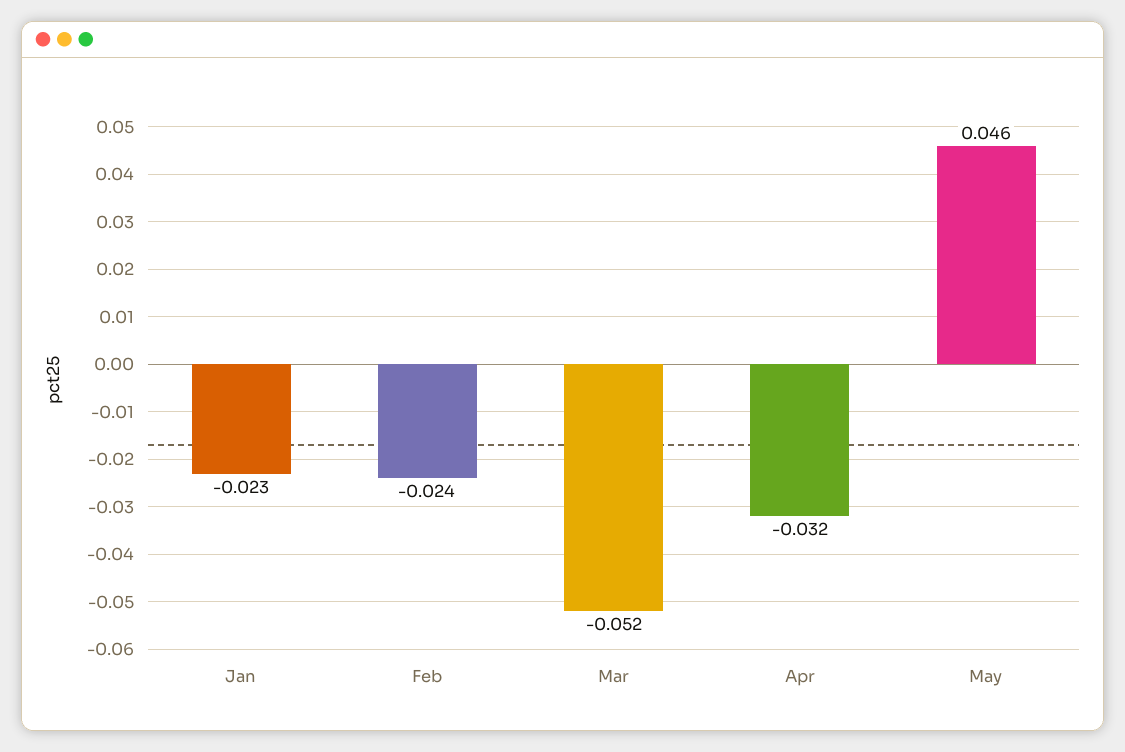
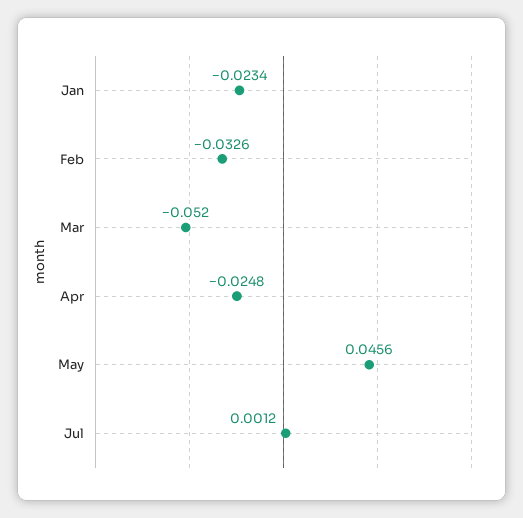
Feb: -0.024 -> -0.0326
Apr: -0.032 -> -0.0248
Jul: none -> 0.0012

